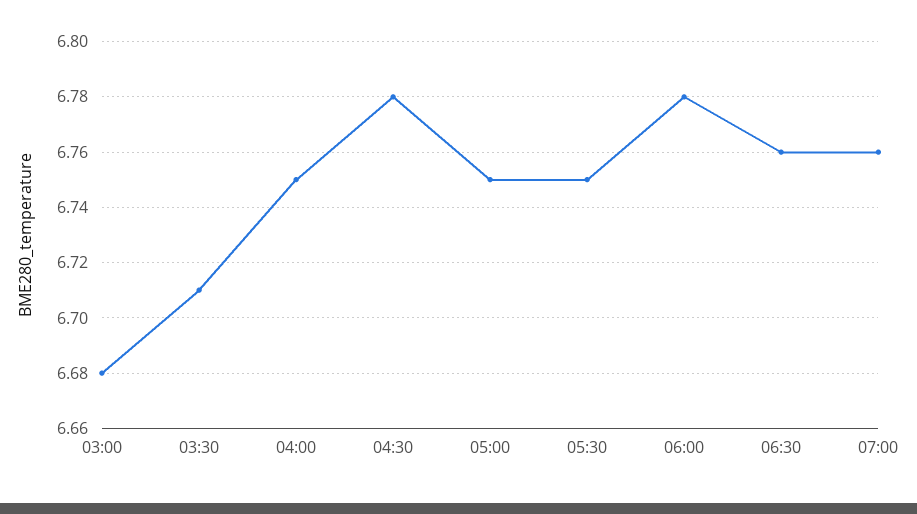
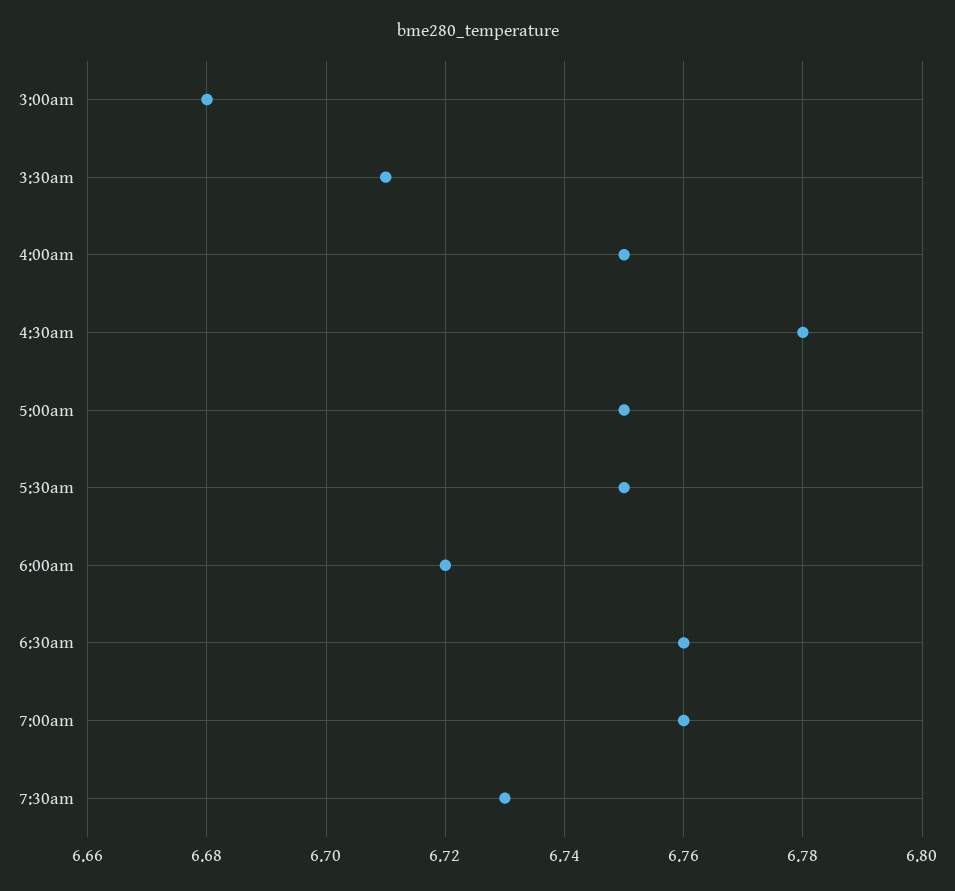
06:00: 6.78 -> 6.72
7:30am: none -> 6.73

